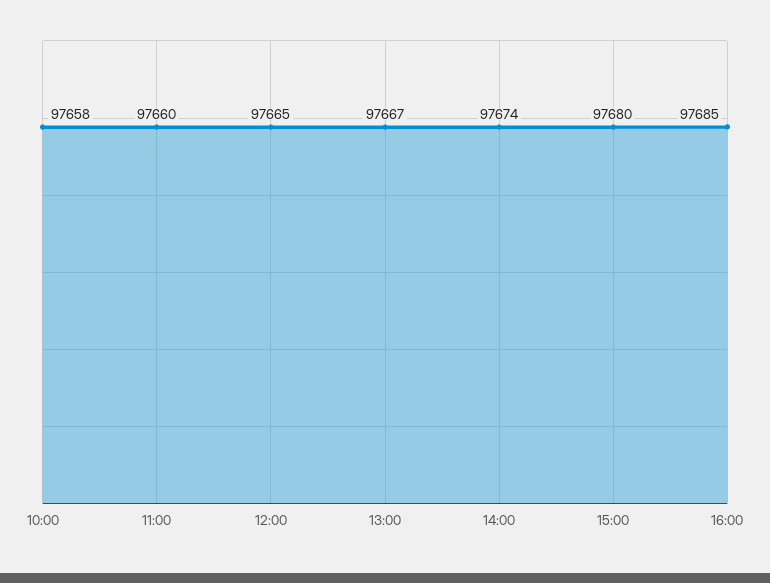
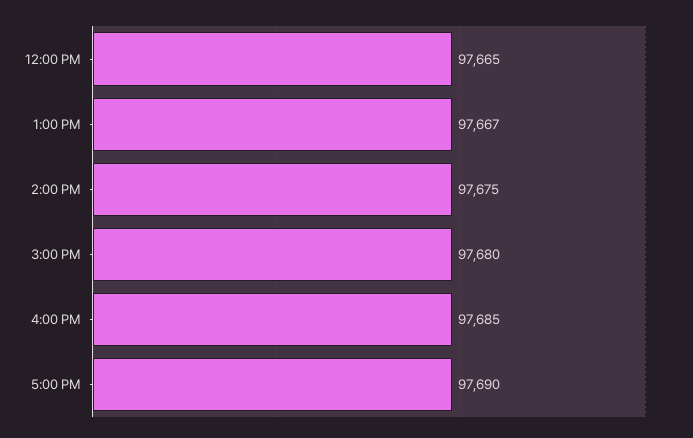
10:00: 97658 -> none
11:00: 97660 -> none
14:00: 97674 -> 97675
5:00 PM: none -> 97690

